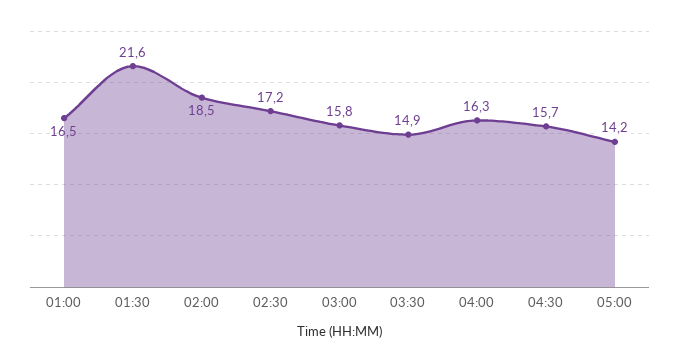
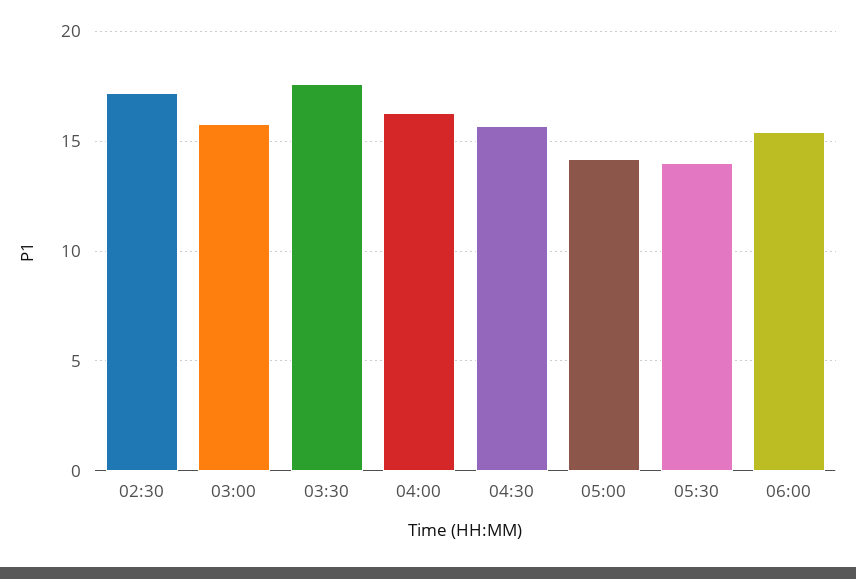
01:00: 16.5 -> none
01:30: 21.6 -> none
02:00: 18.5 -> none
03:30: 14.9 -> 17.5
05:30: none -> 14
06:00: none -> 15.5

